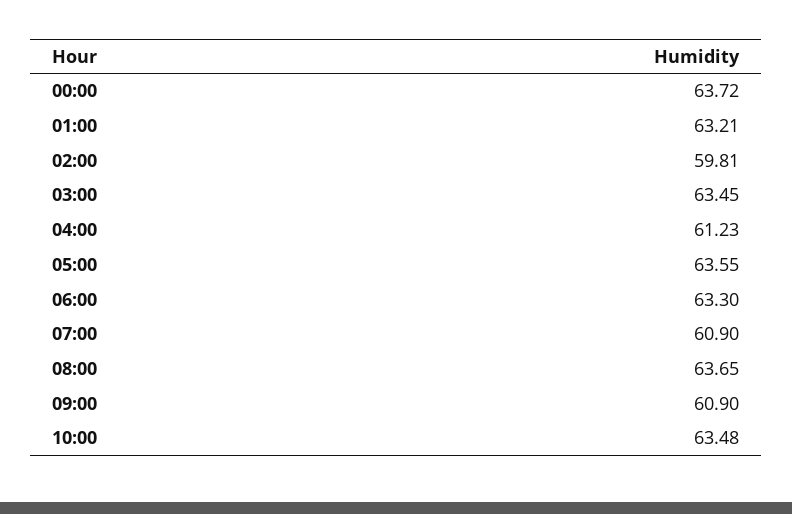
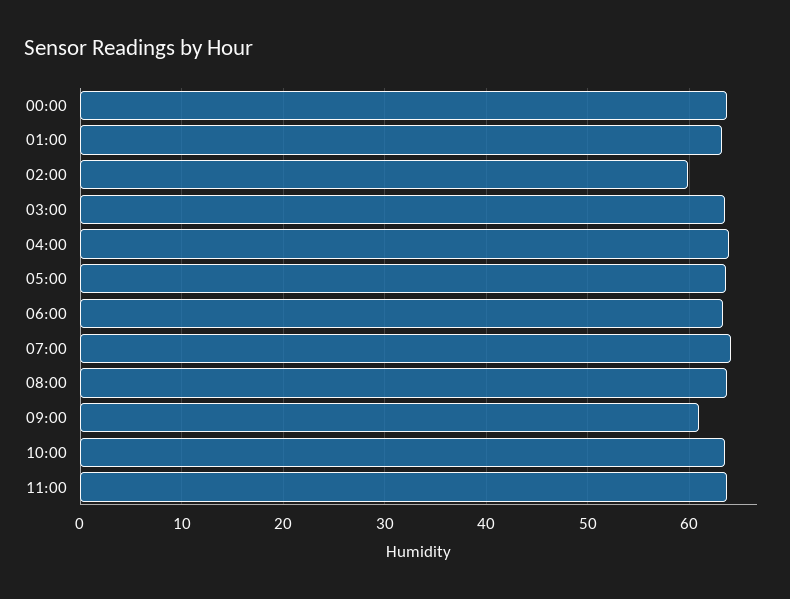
04:00: 61.23 -> 64
07:00: 60.9 -> 64
11:00: none -> 64

